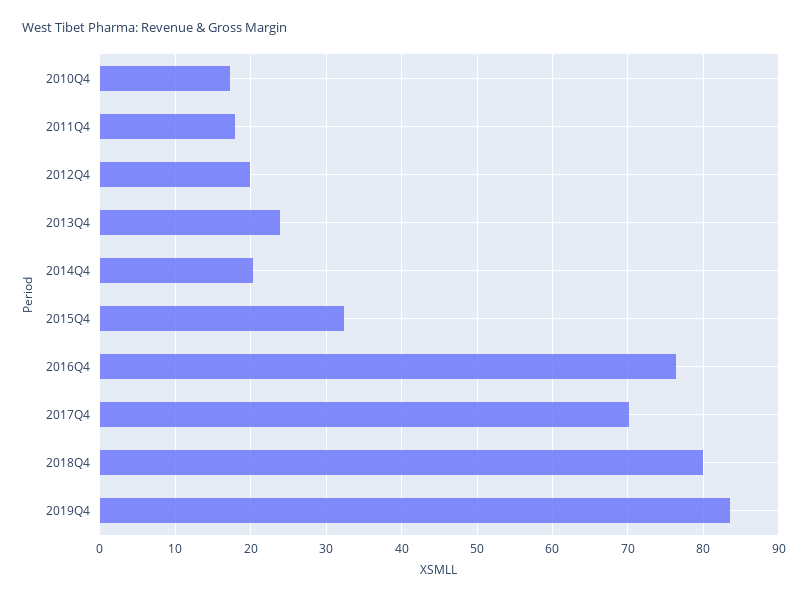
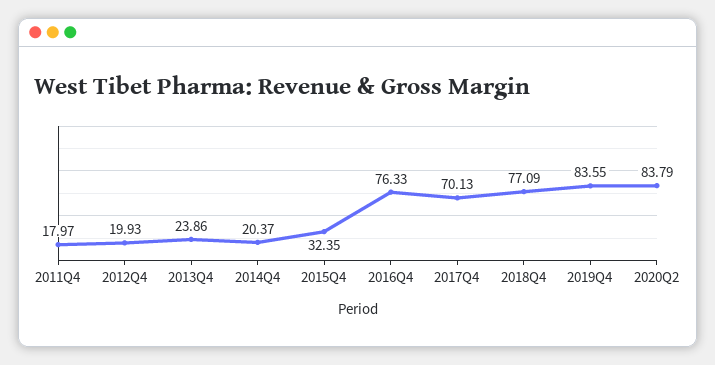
2010Q4: 17 -> none
2018Q4: 80 -> 77.09
2020Q2: none -> 83.79

